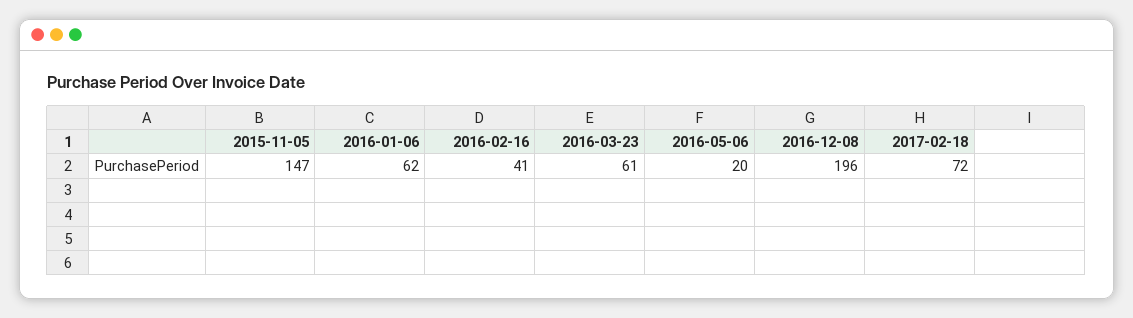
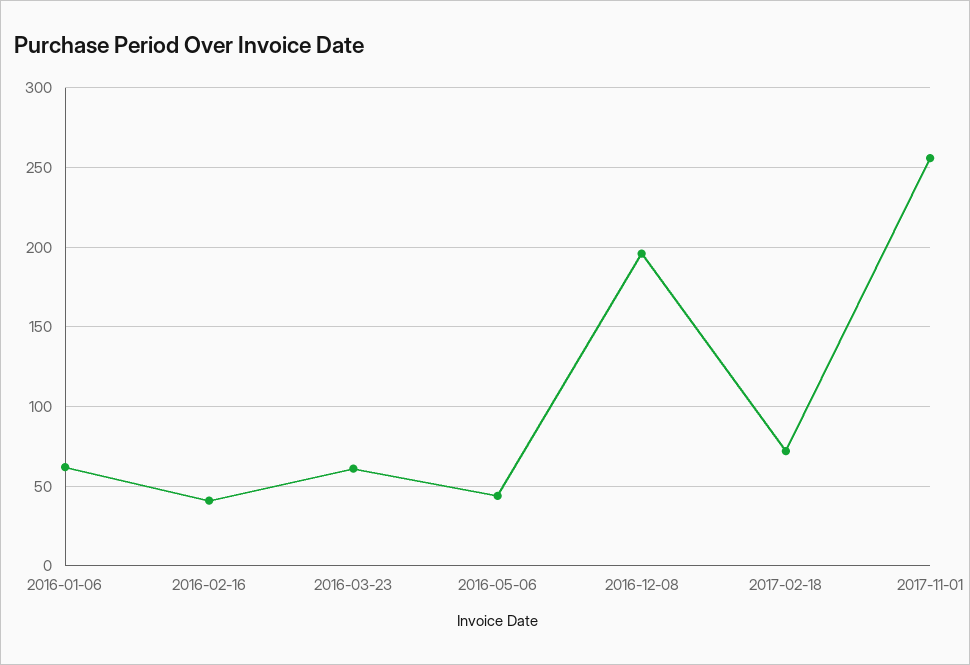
2015-11-05: 147 -> none
2016-05-06: 20 -> 45
2017-11-01: none -> 255

